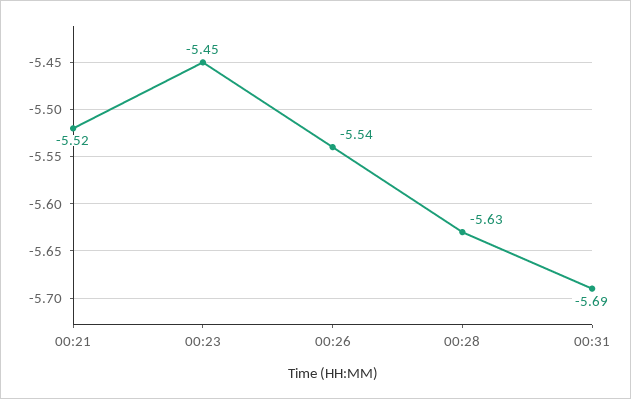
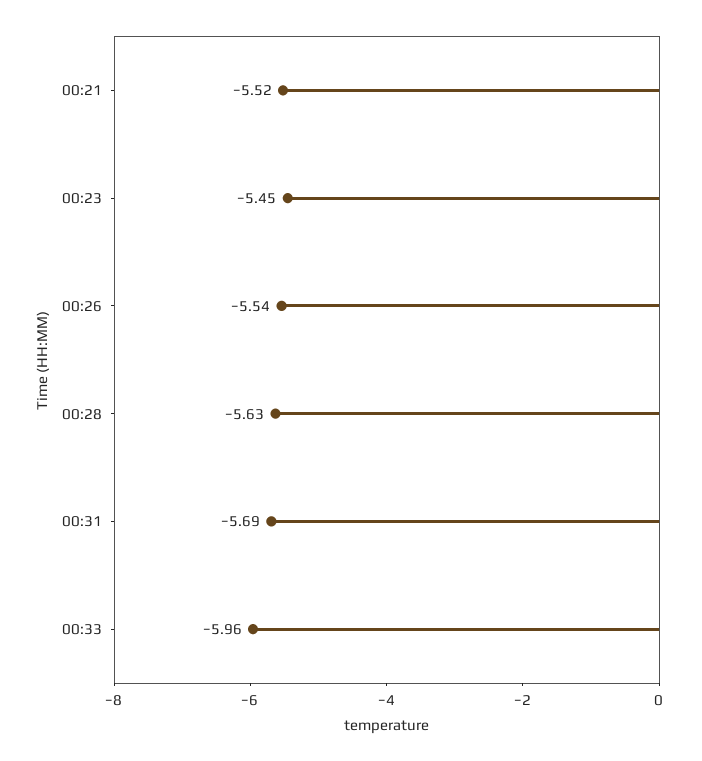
00:33: none -> -5.96

